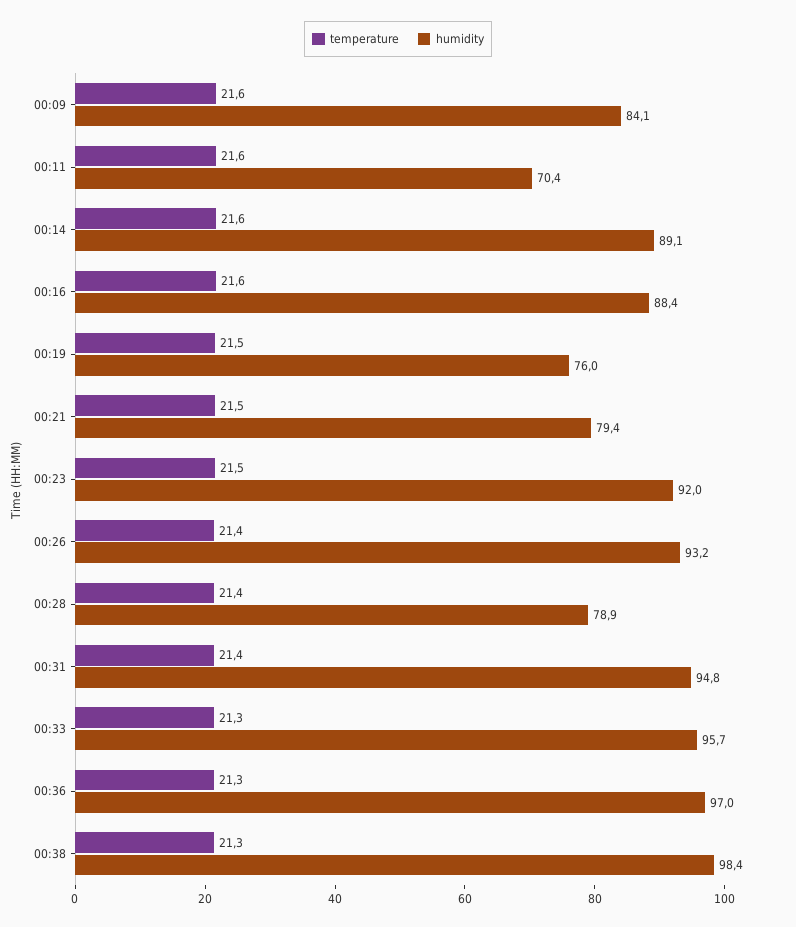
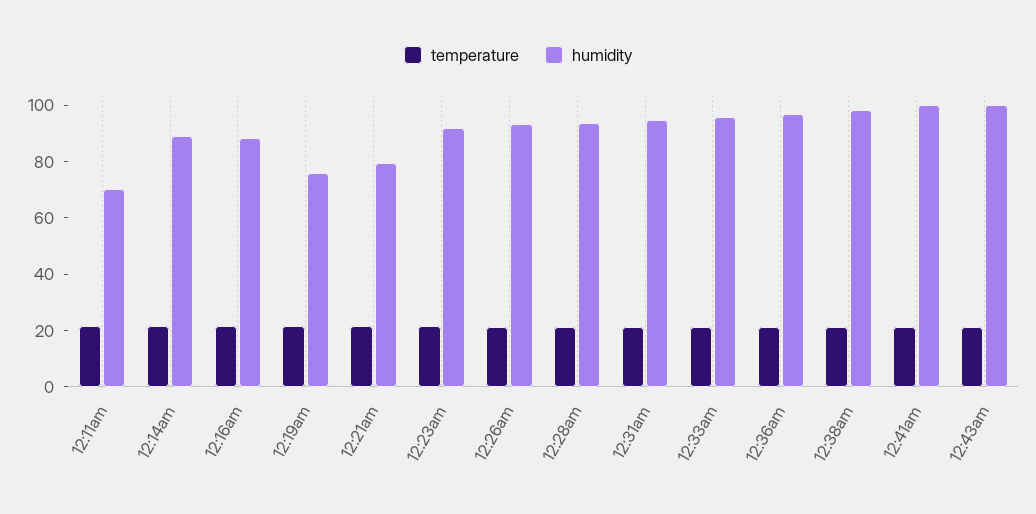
temperature, 00:09: 21.6 -> none
humidity, 00:09: 84.1 -> none
humidity, 00:28: 78.9 -> 95
temperature, 12:41am: none -> 20
humidity, 12:41am: none -> 100
temperature, 12:43am: none -> 20
humidity, 12:43am: none -> 100

